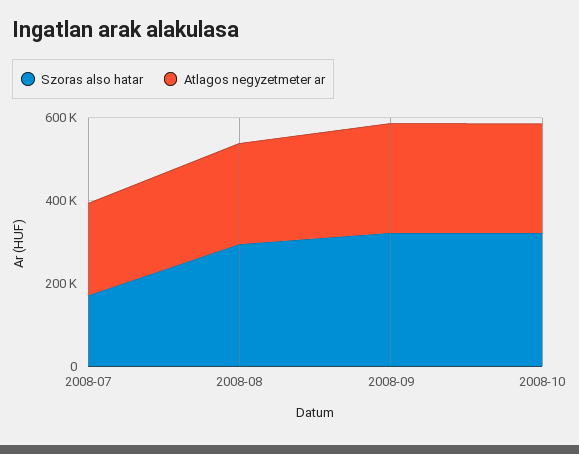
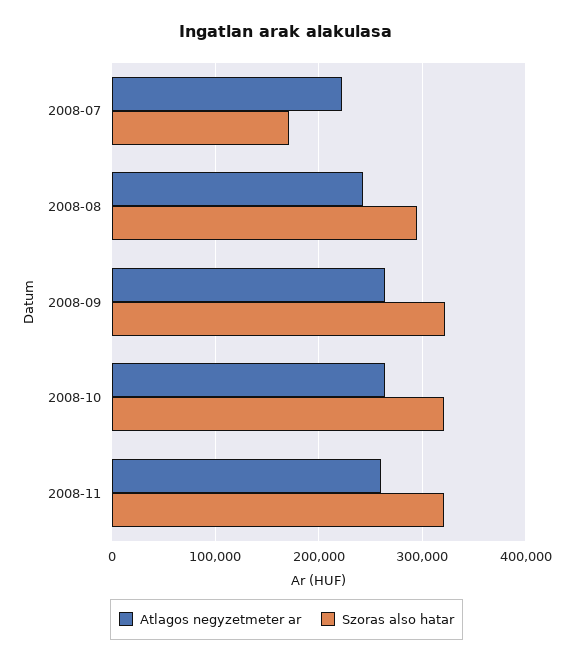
Atlagos negyzetmeter ar, 2008-11: none -> 260000
Szoras also hatar, 2008-11: none -> 320000

